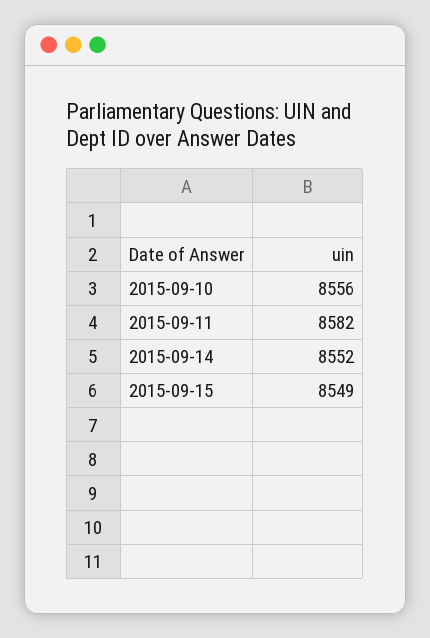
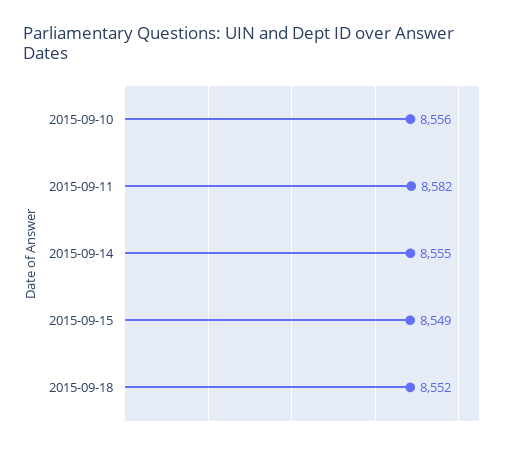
2015-09-14: 8552 -> 8555
2015-09-18: none -> 8552

